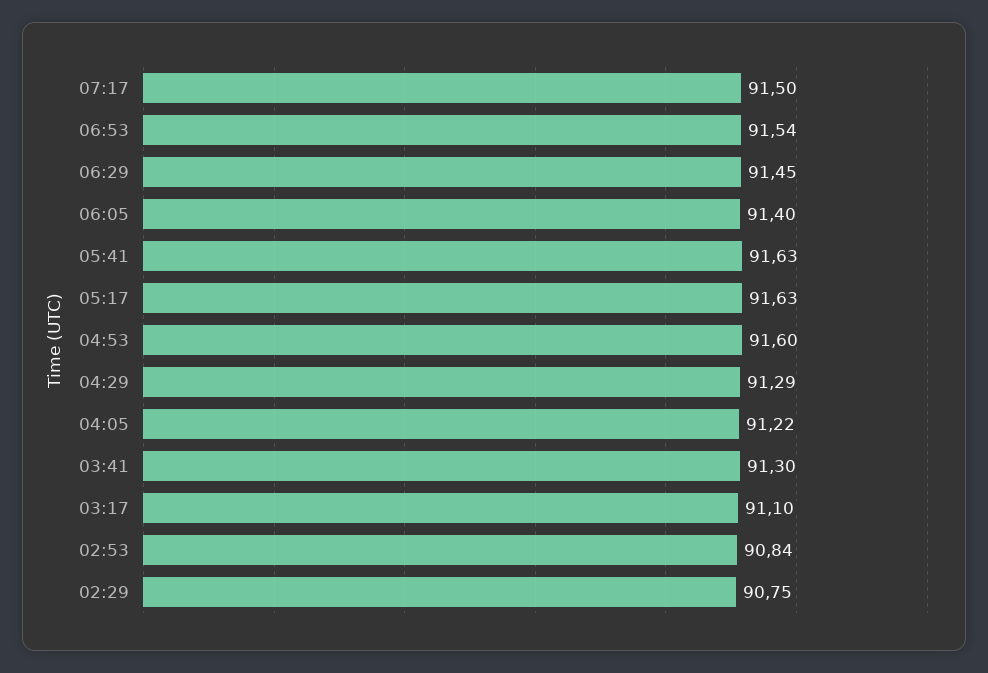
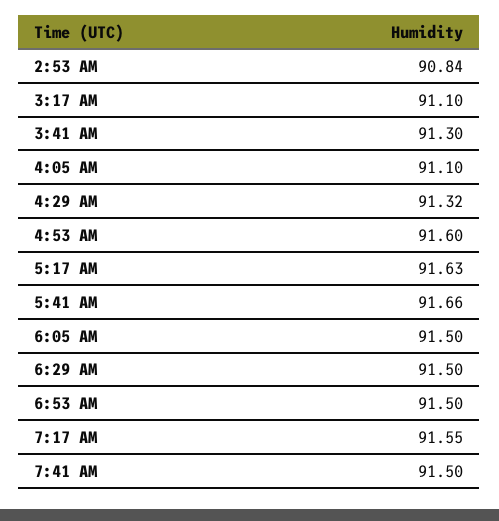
07:17: 91.5 -> 91.55
06:53: 91.54 -> 91.5
06:29: 91.45 -> 91.5
06:05: 91.4 -> 91.5
05:41: 91.63 -> 91.66
04:29: 91.29 -> 91.32
04:05: 91.22 -> 91.1
02:29: 90.75 -> none
7:41 AM: none -> 91.5

